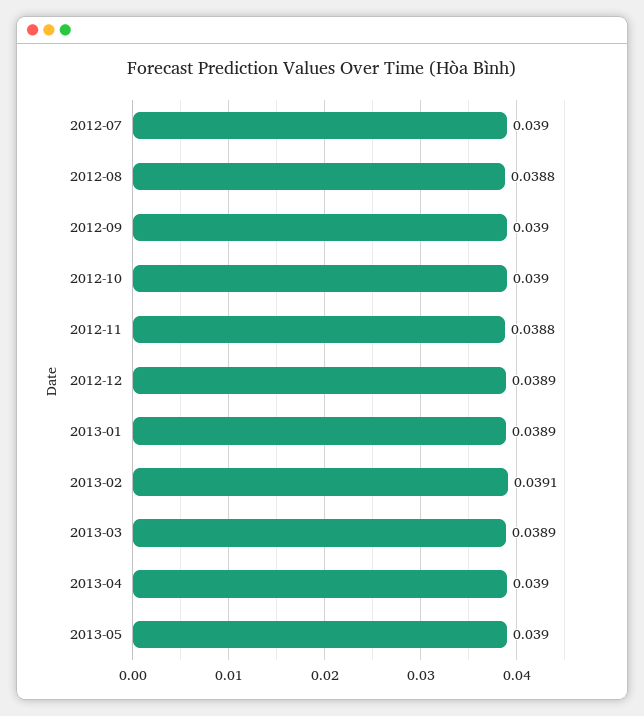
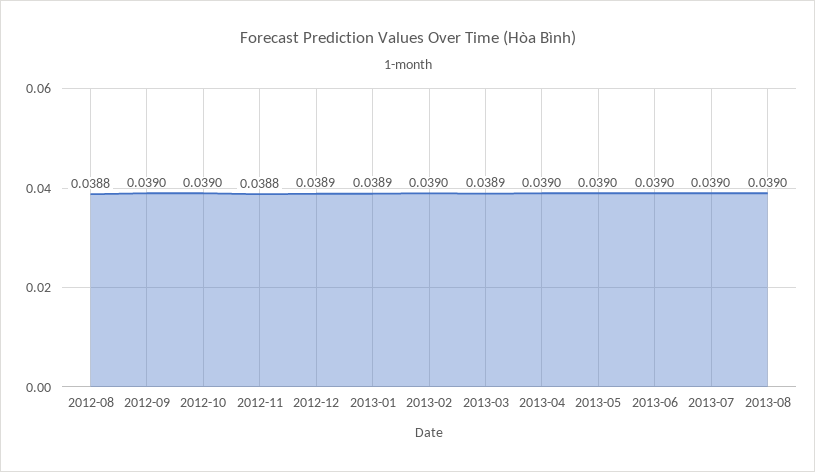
2012-07: 0.039 -> none
2013-02: 0.0391 -> 0.039
2013-06: none -> 0.039
2013-07: none -> 0.039
2013-08: none -> 0.039

